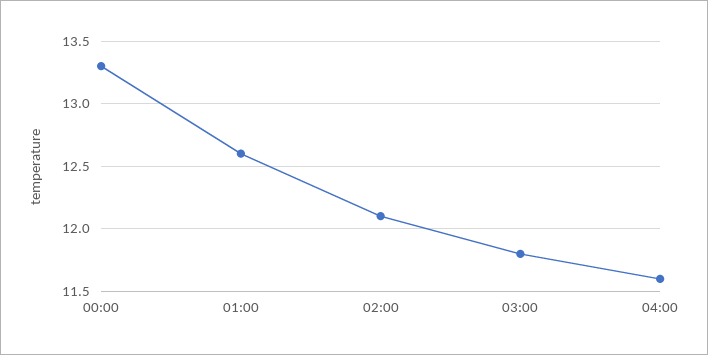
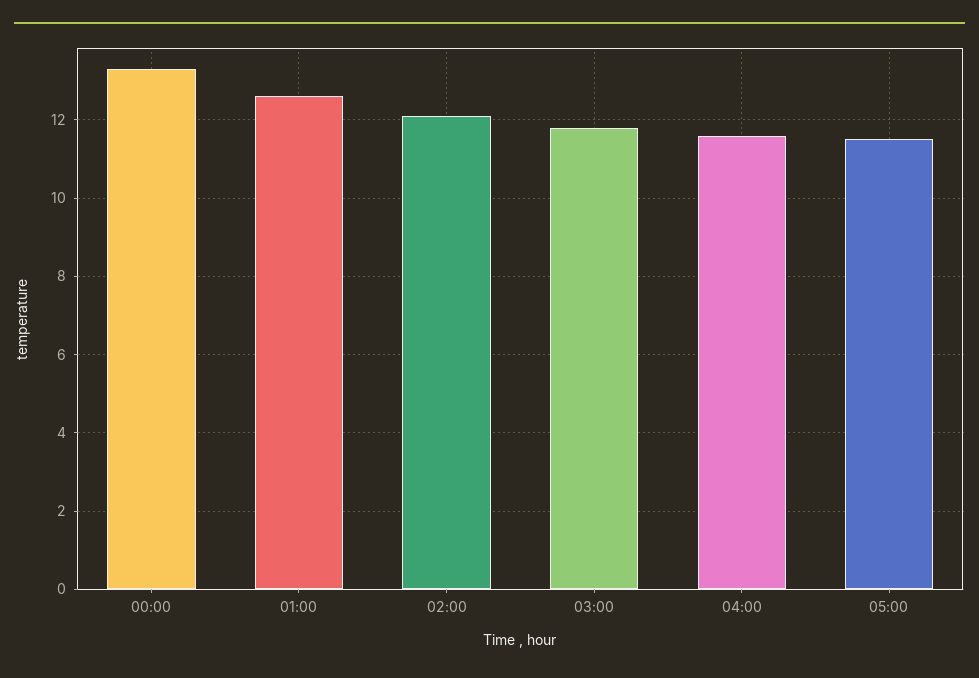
05:00: none -> 11.5

